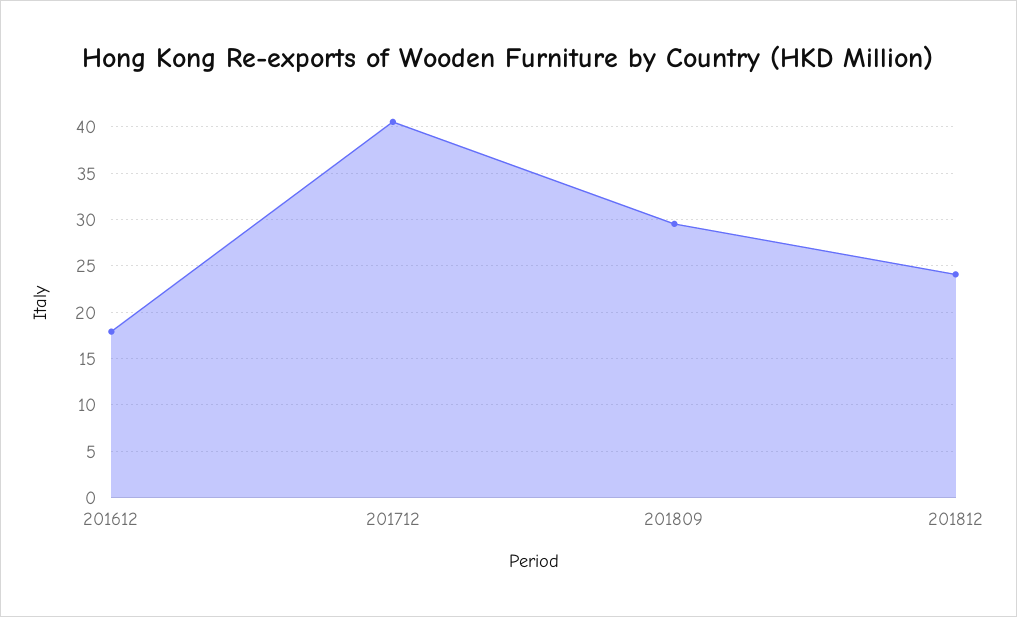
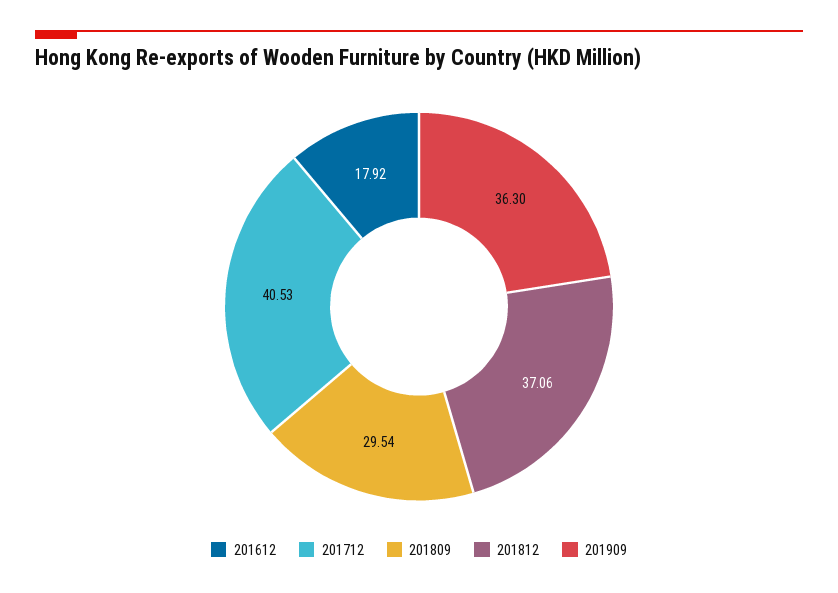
201812: 24 -> 37.06
201909: none -> 36.3

